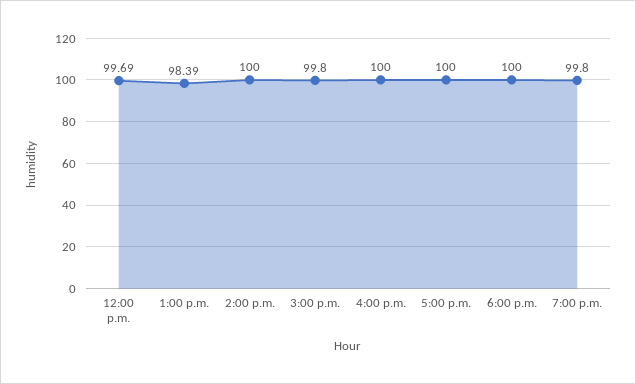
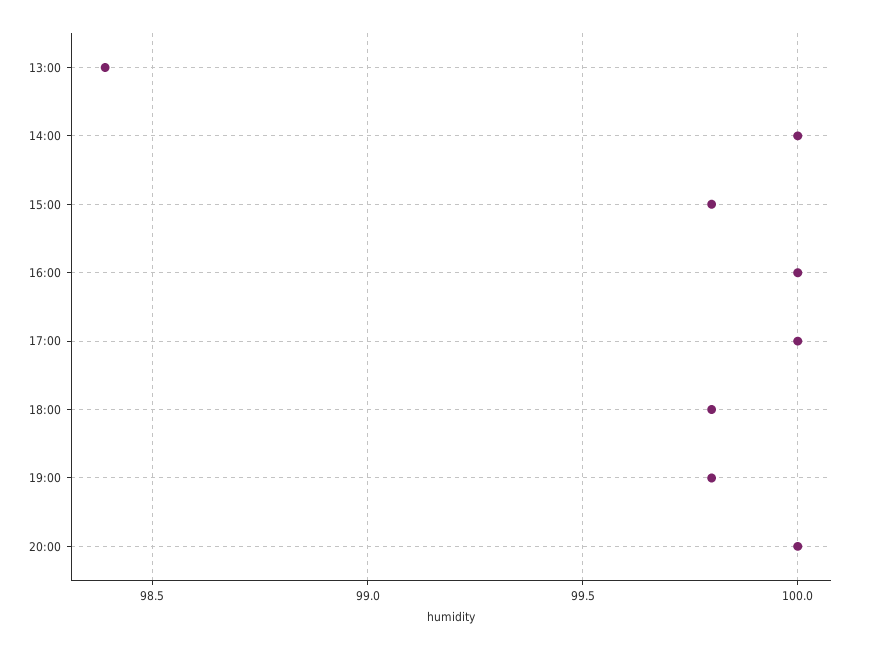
12:00 p.m.: 99.69 -> none
6:00 p.m.: 100 -> 99.8
20:00: none -> 100

